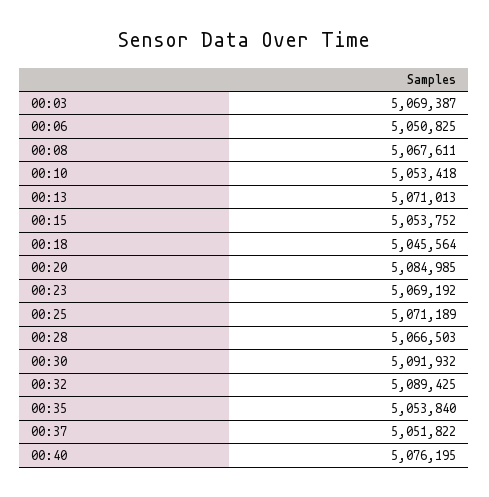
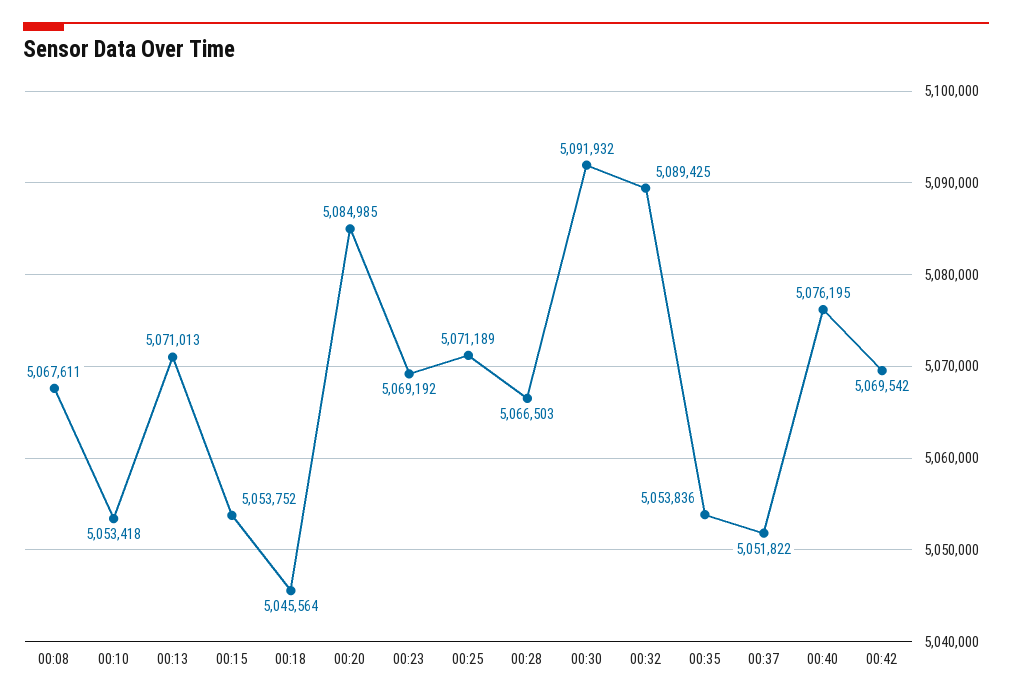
00:03: 5069387 -> none
00:06: 5050825 -> none
00:35: 5053840 -> 5053836
00:42: none -> 5069542

